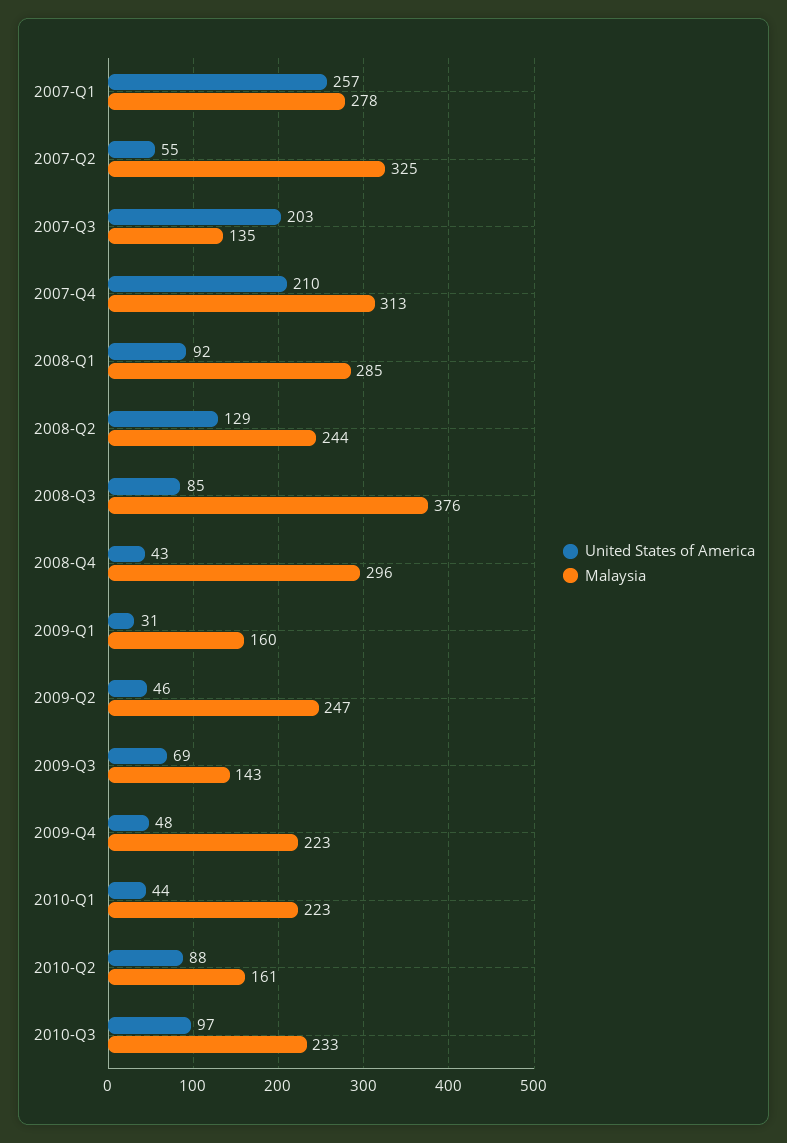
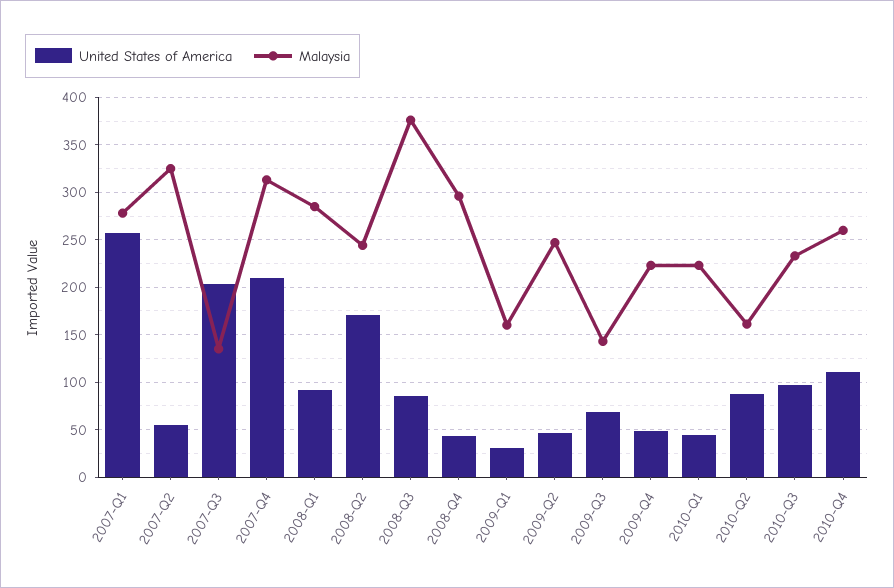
United States of America, 2008-Q2: 129 -> 170
United States of America, 2010-Q4: none -> 110
Malaysia, 2010-Q4: none -> 260

